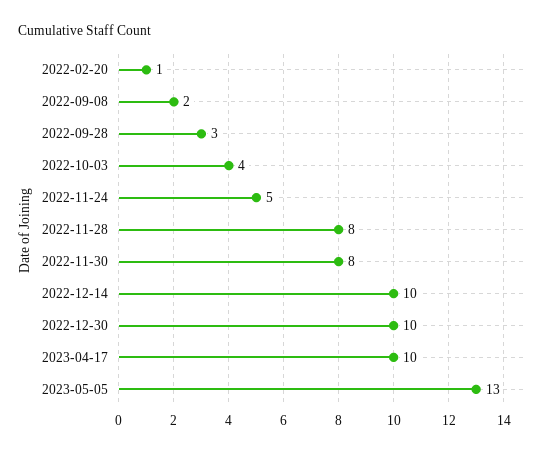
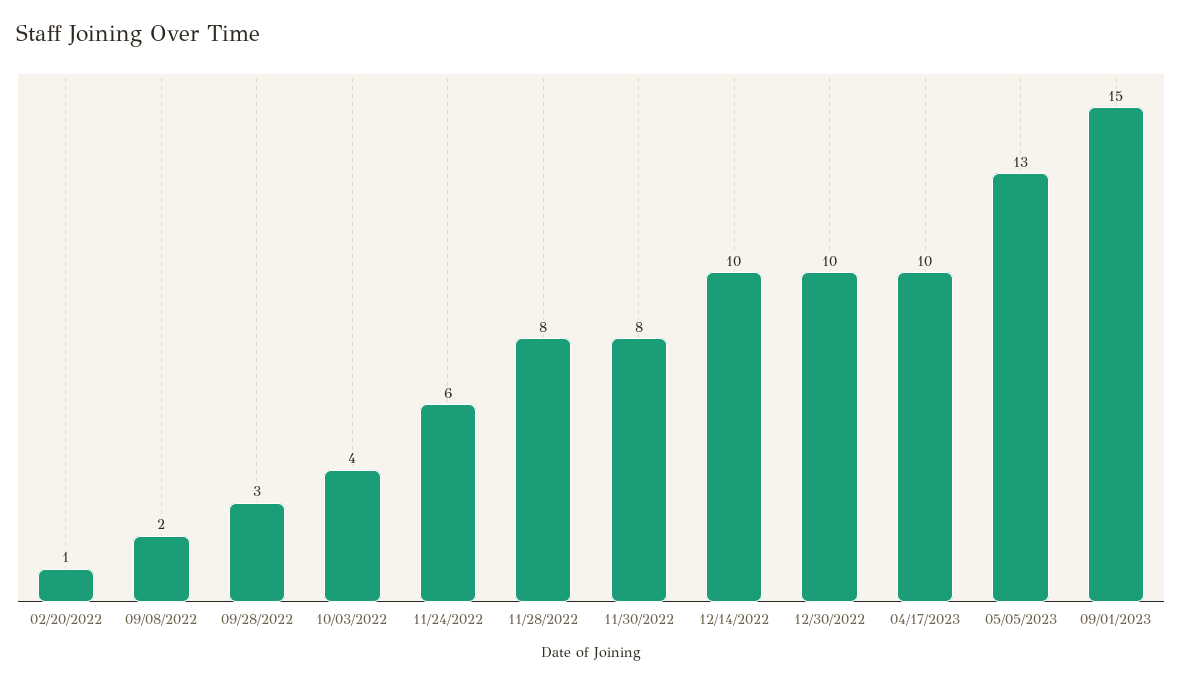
2022-11-24: 5 -> 6
09/01/2023: none -> 15

